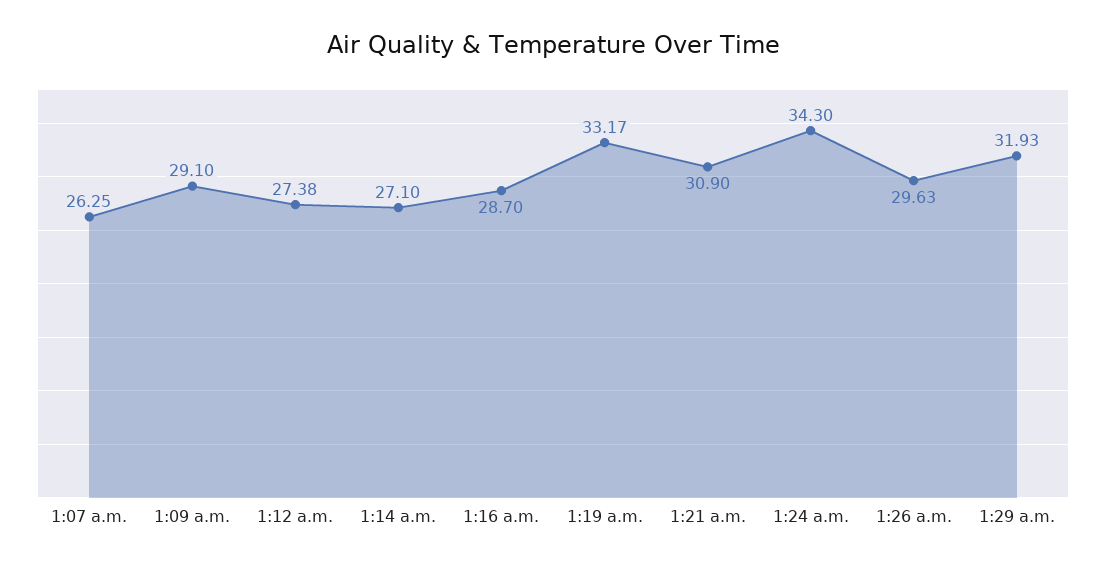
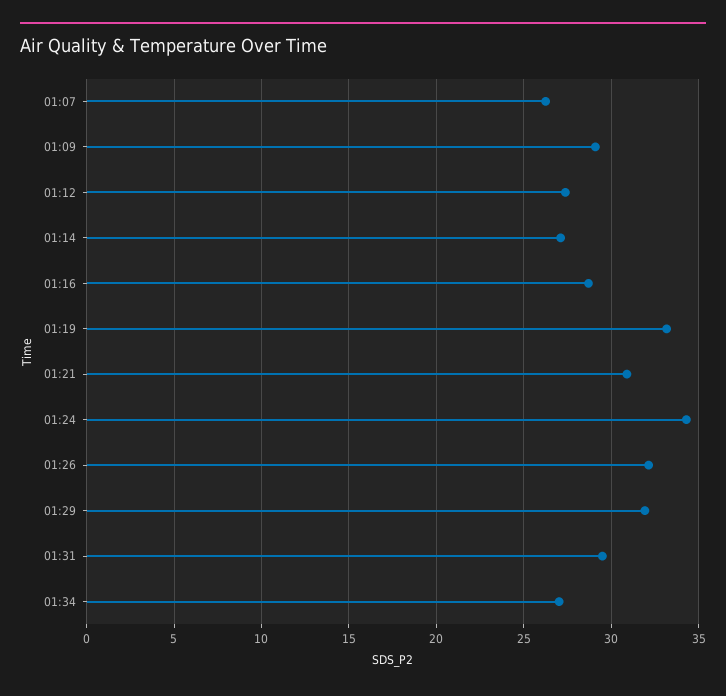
1:26 a.m.: 29.63 -> 32
01:31: none -> 29.5
01:34: none -> 27

